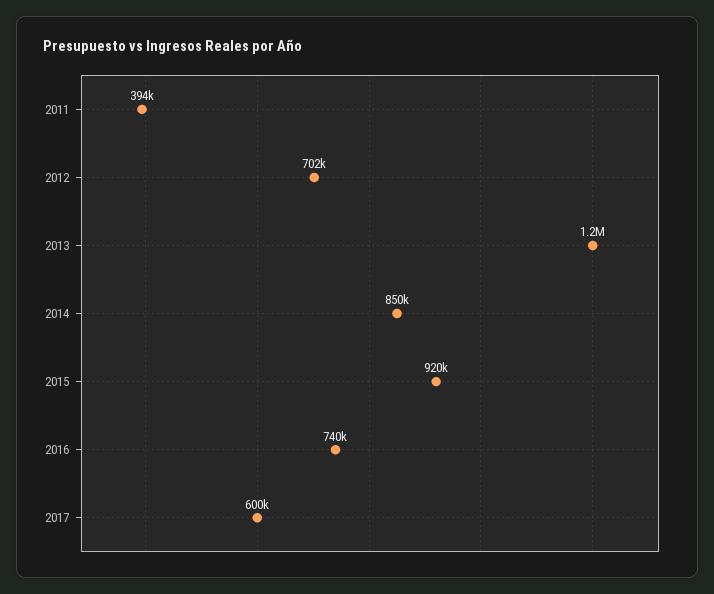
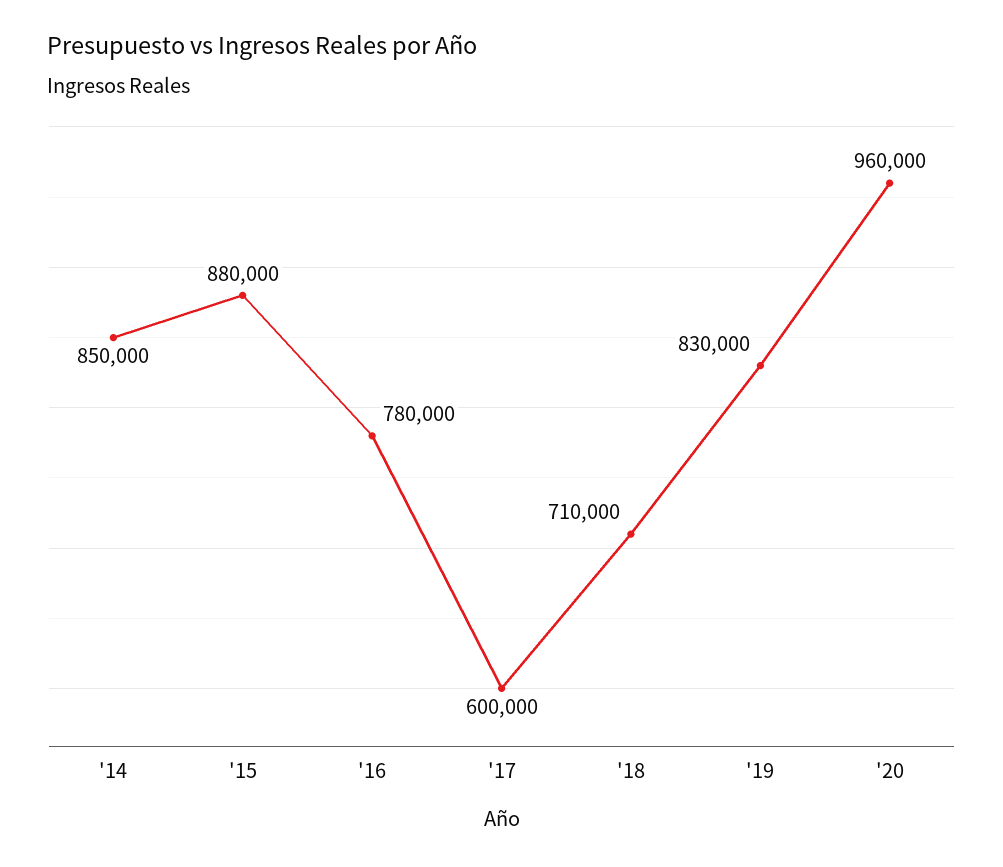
2011: 394000 -> none
2012: 702000 -> none
2013: 1200000 -> none
2015: 920000 -> 880000
2016: 740000 -> 780000
'18: none -> 710000
'19: none -> 830000
'20: none -> 960000

